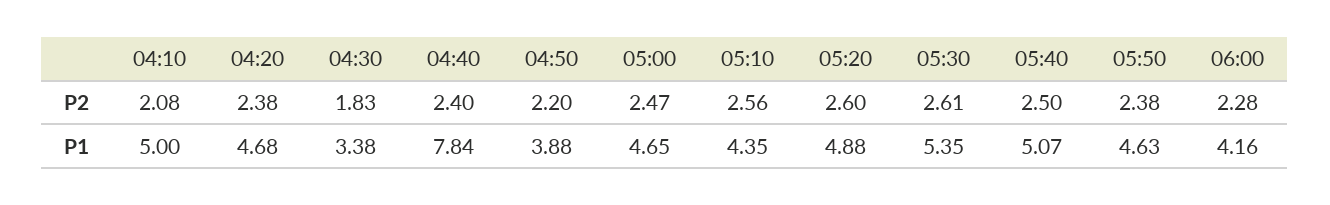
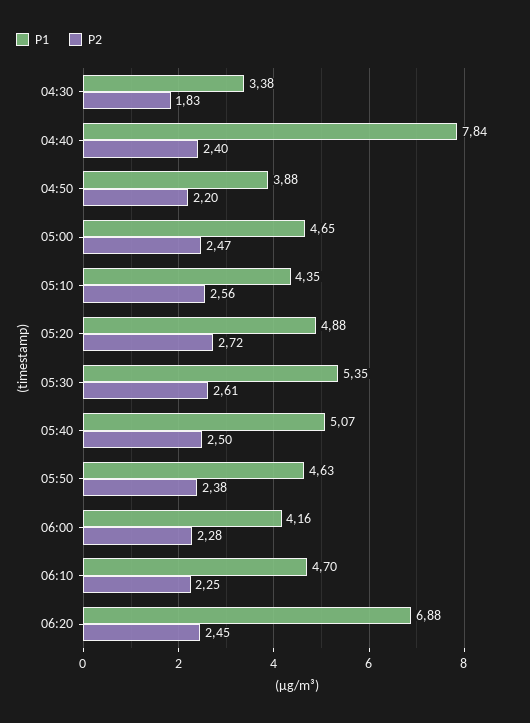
P2, 04:10: 2.08 -> none
P2, 04:20: 2.38 -> none
P2, 05:20: 2.6 -> 2.72
P1, 04:10: 5 -> none
P1, 04:20: 4.68 -> none
P1, 06:10: none -> 4.7
P2, 06:10: none -> 2.25
P1, 06:20: none -> 6.88
P2, 06:20: none -> 2.45

